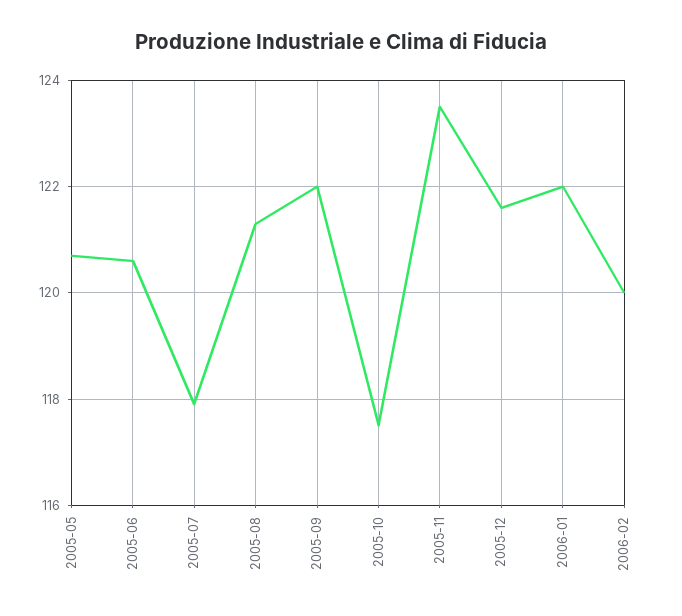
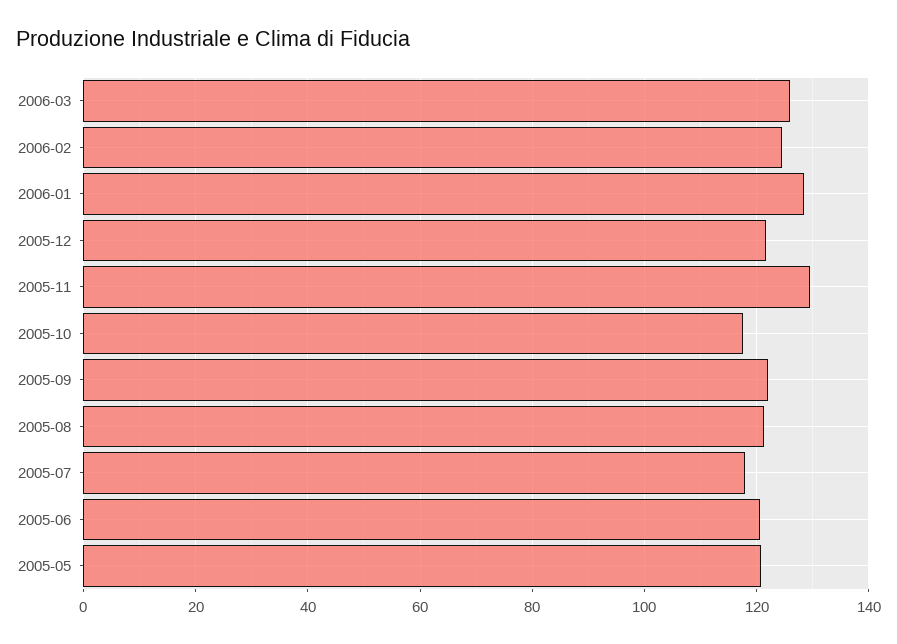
2005-11: 123.5 -> 130
2006-01: 122 -> 128
2006-02: 120 -> 124
2006-03: none -> 126

